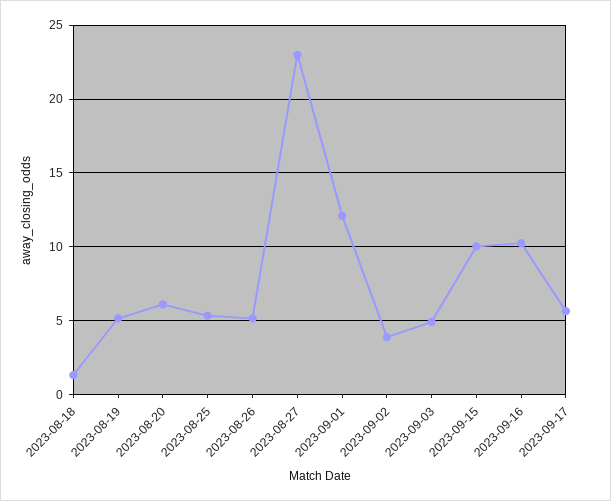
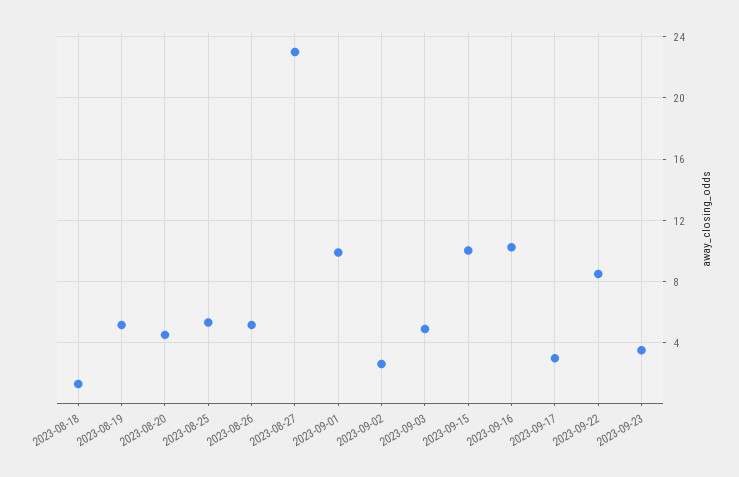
2023-08-20: 6 -> 4.5
2023-09-01: 12 -> 10
2023-09-02: 4 -> 2.5
2023-09-17: 5.5 -> 3
2023-09-22: none -> 8.5
2023-09-23: none -> 3.5

